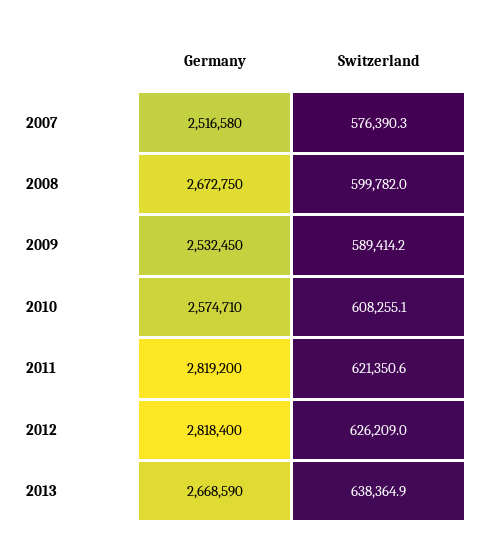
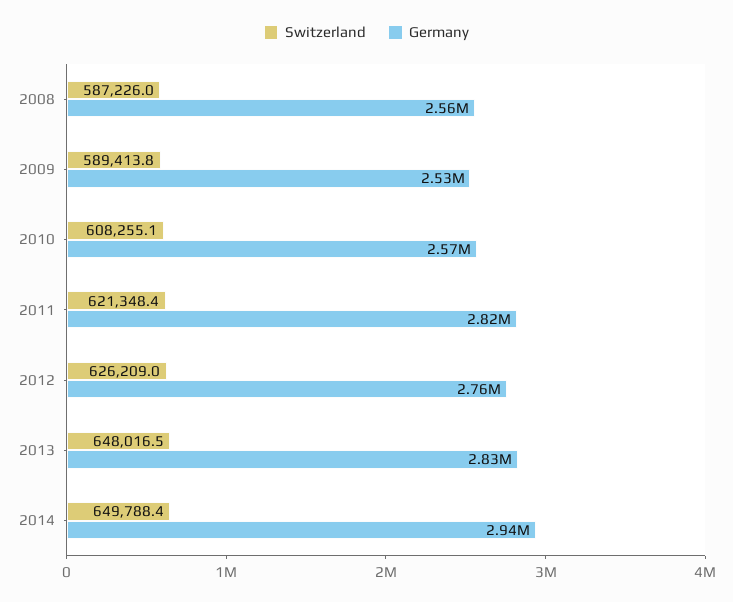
Germany, 2007: 2516580 -> none
Switzerland, 2007: 576390.3 -> none
Germany, 2008: 2672750 -> 2560000
Switzerland, 2008: 599782 -> 587226
Switzerland, 2009: 589414.2 -> 589413.8
Switzerland, 2011: 621350.6 -> 621348.4
Germany, 2012: 2818400 -> 2760000
Germany, 2013: 2668590 -> 2830000
Switzerland, 2013: 638364.9 -> 648016.5
Switzerland, 2014: none -> 649788.4
Germany, 2014: none -> 2940000

